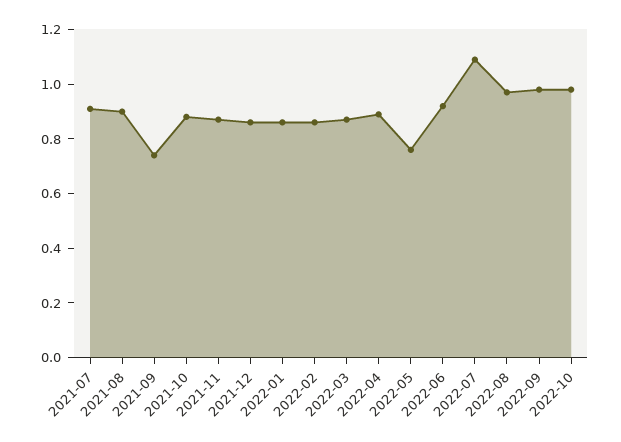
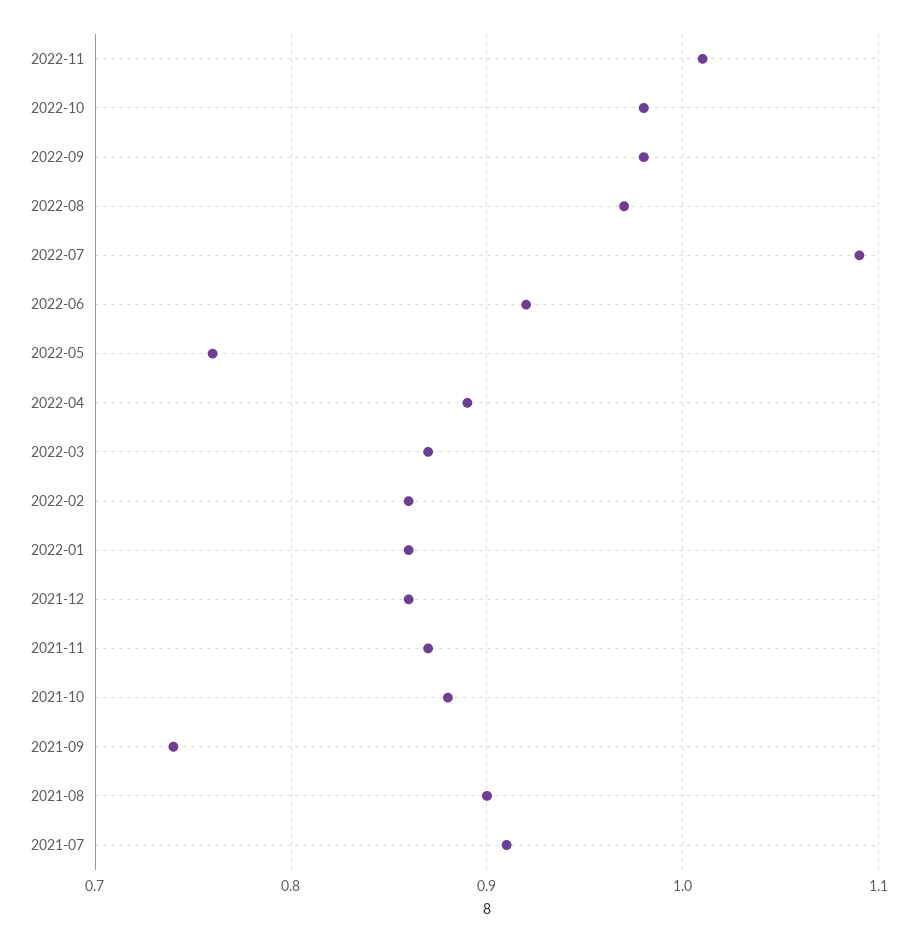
2022-11: none -> 1.01

